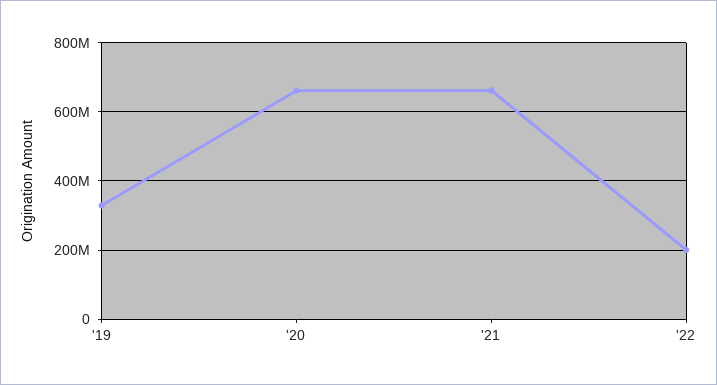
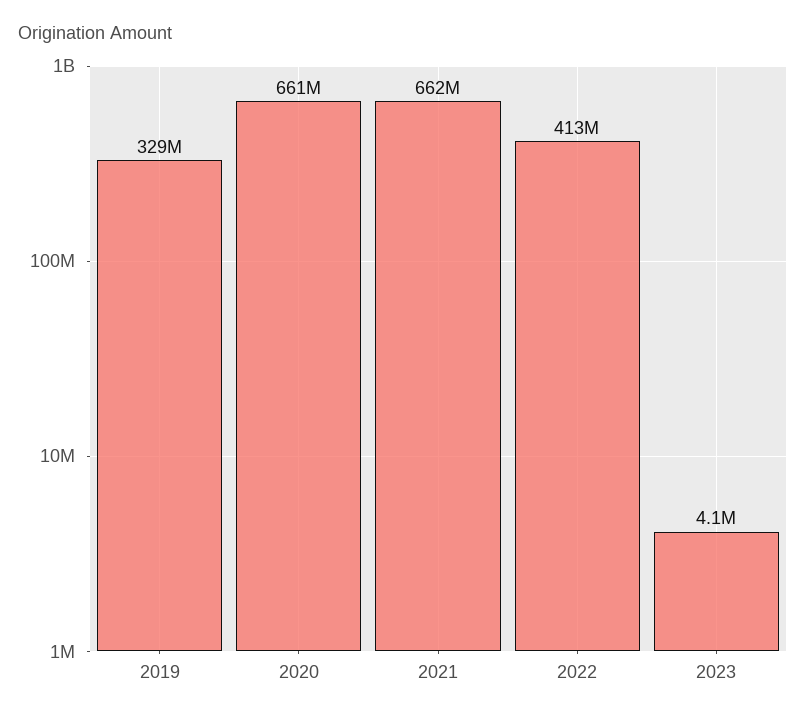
'22: 200000000 -> 413000000
2023: none -> 4100000

